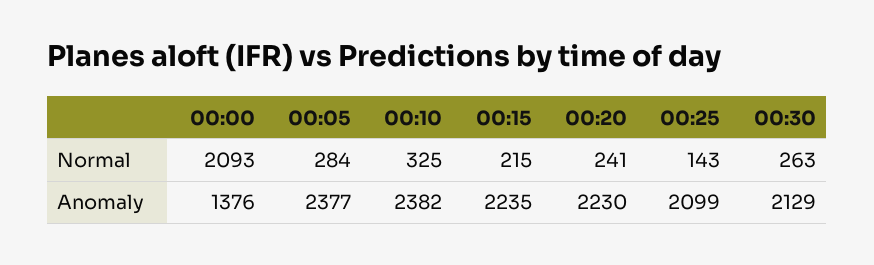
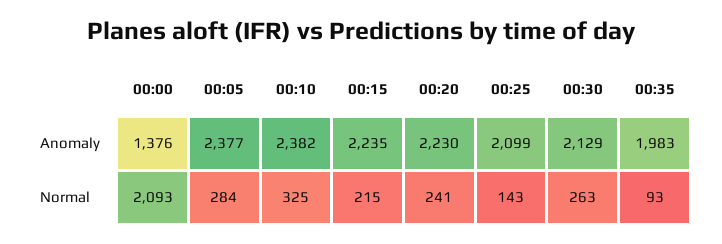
00:35, Anomaly: none -> 1983
00:35, Normal: none -> 93

